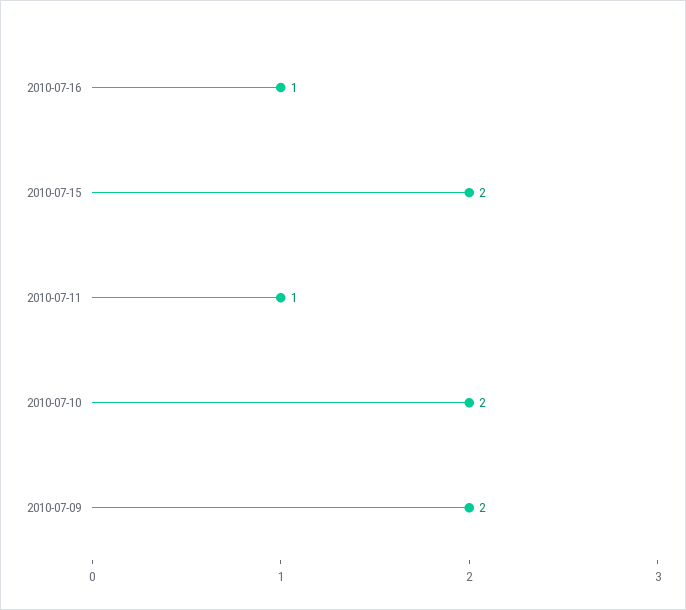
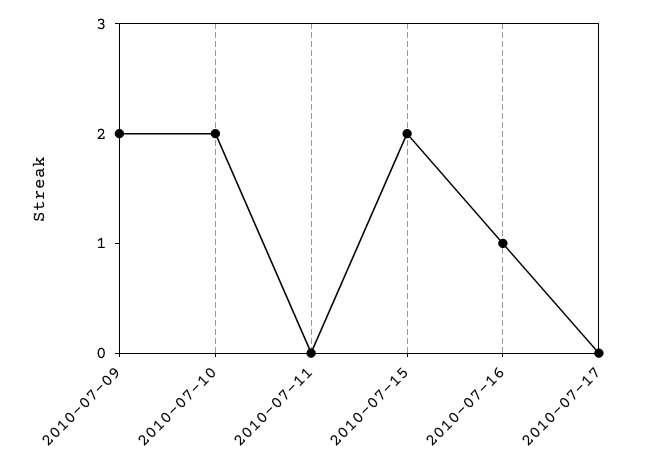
2010-07-11: 1 -> 0
2010-07-17: none -> 0

